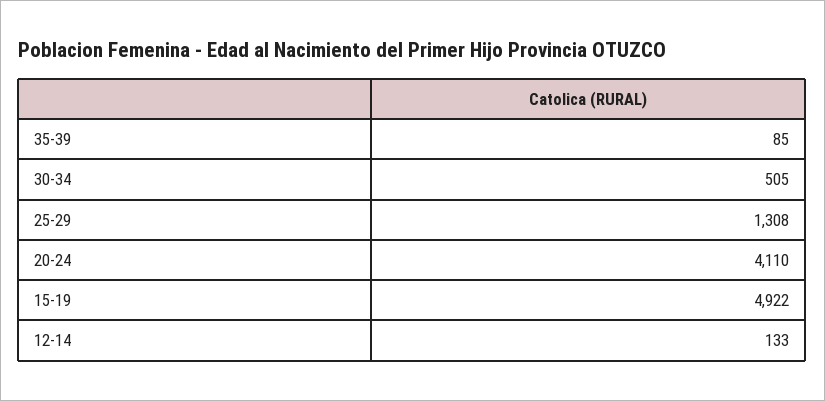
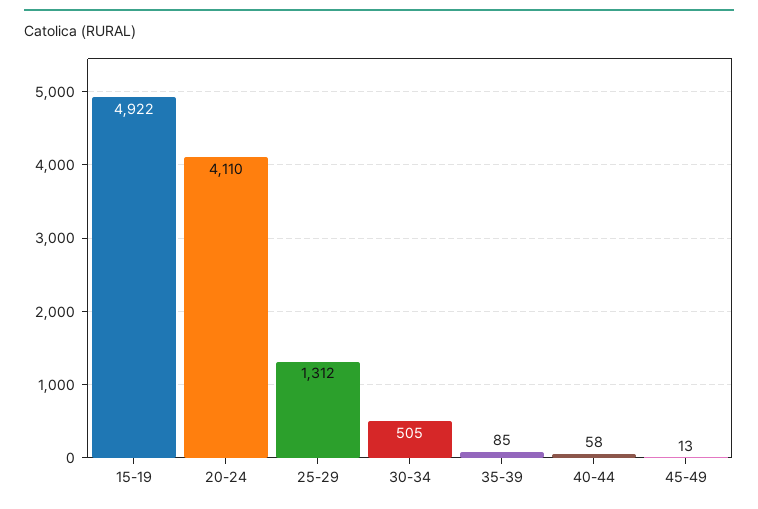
25-29: 1308 -> 1312
12-14: 133 -> none
40-44: none -> 58
45-49: none -> 13

